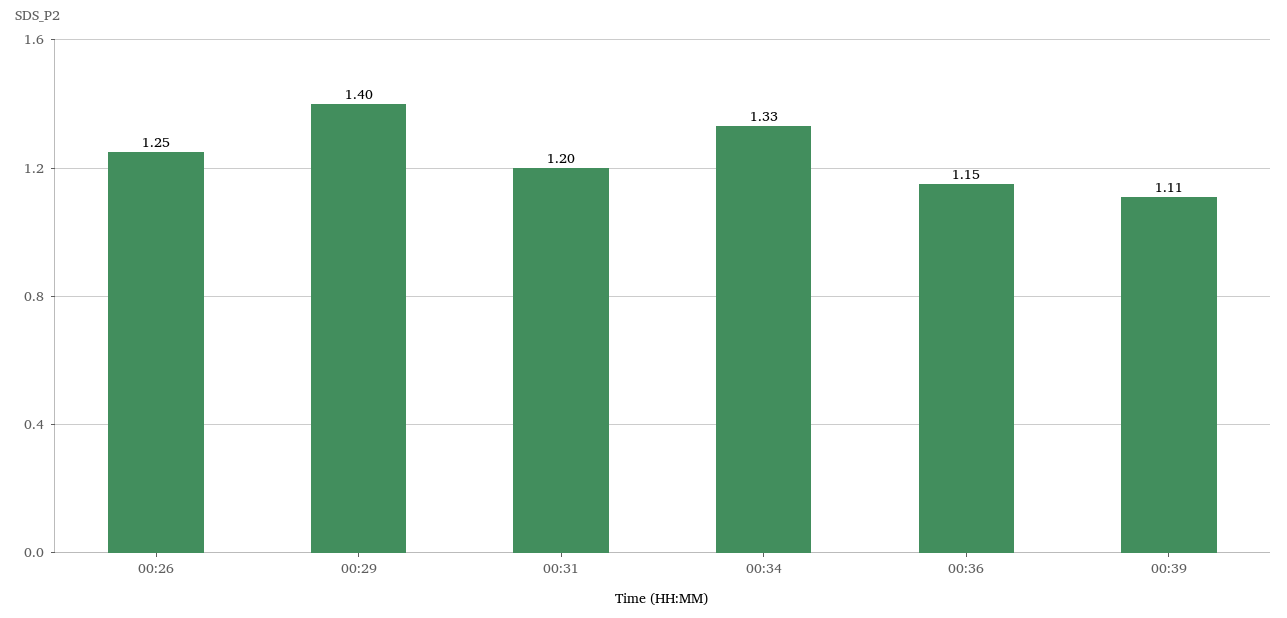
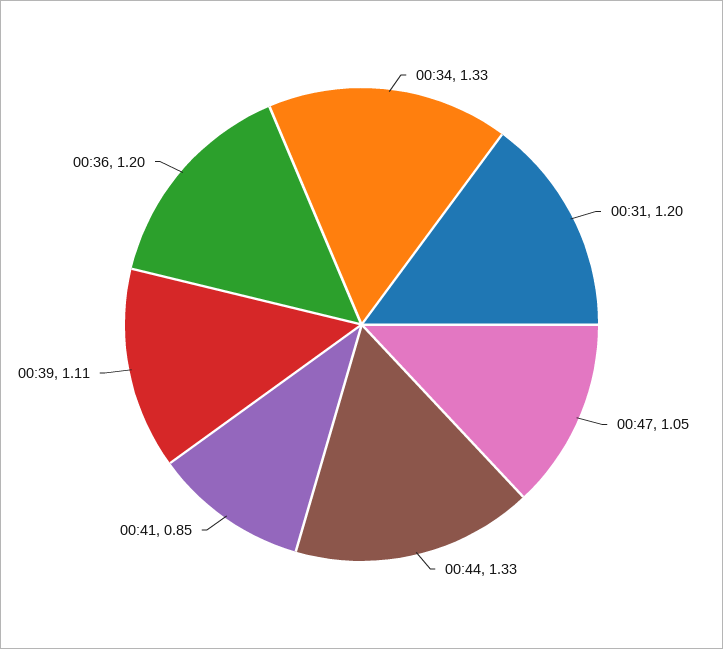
00:26: 1.25 -> none
00:29: 1.4 -> none
00:36: 1.15 -> 1.2
00:47: none -> 1.05
00:44: none -> 1.33
00:41: none -> 0.85

